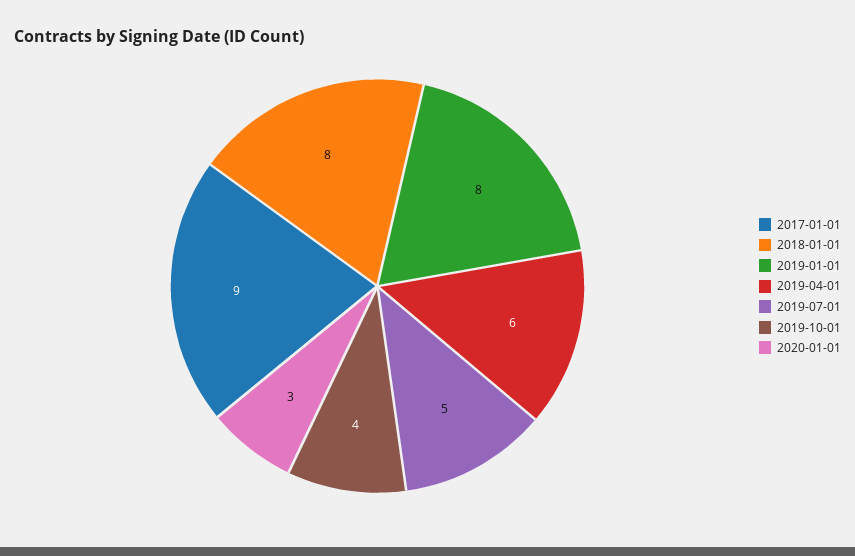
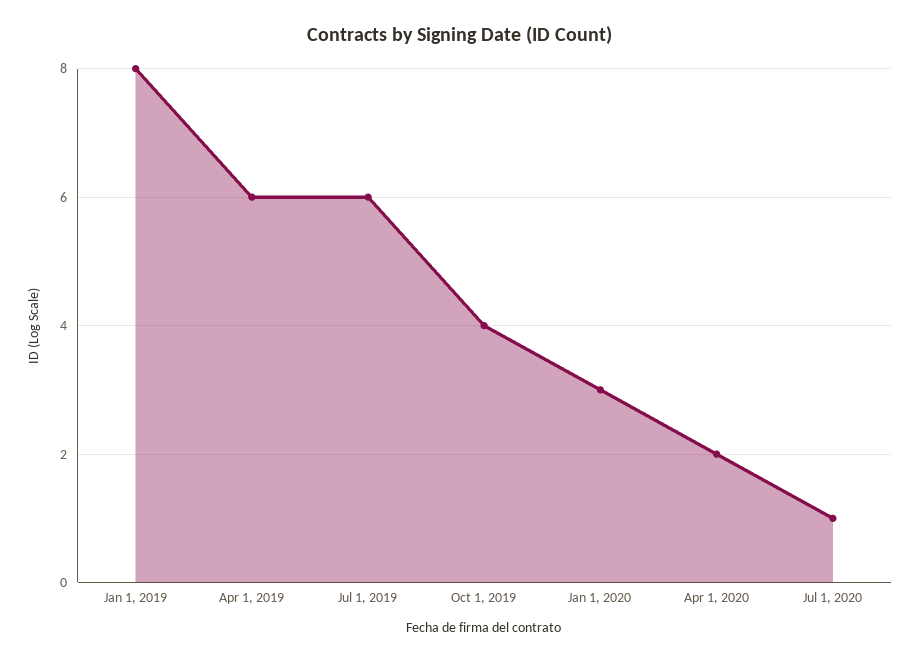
2017-01-01: 9 -> none
2018-01-01: 8 -> none
2019-07-01: 5 -> 6
Apr 1, 2020: none -> 2
Jul 1, 2020: none -> 1

